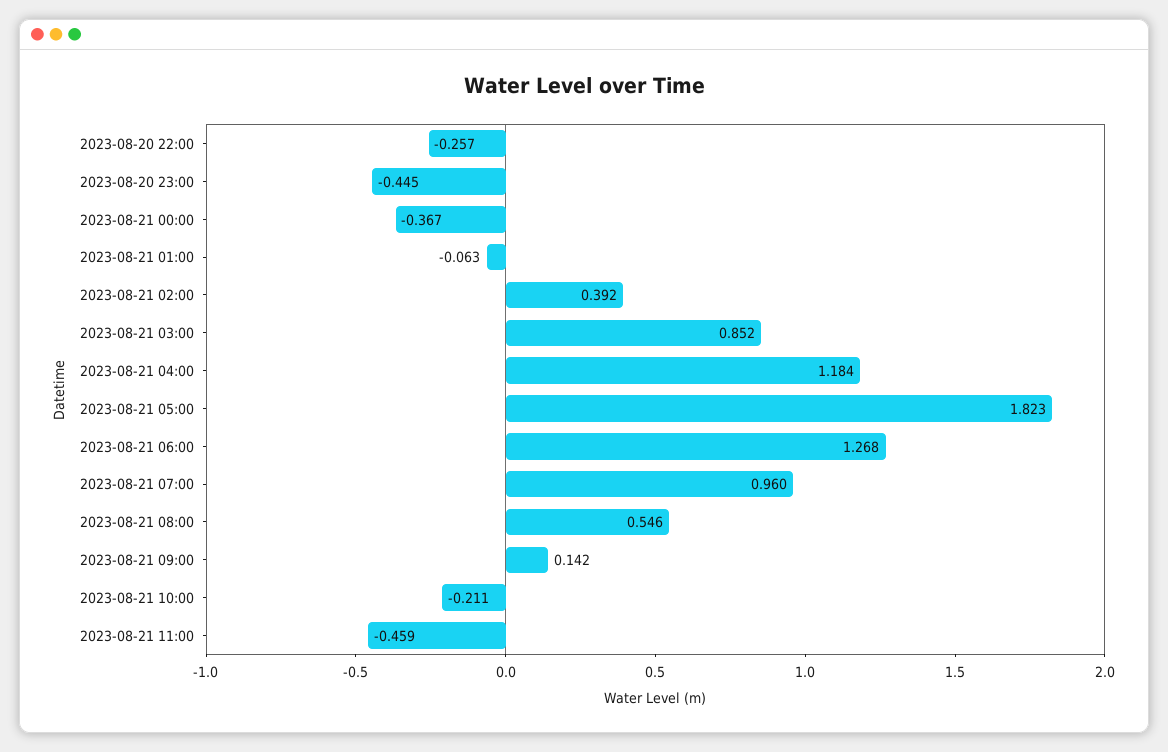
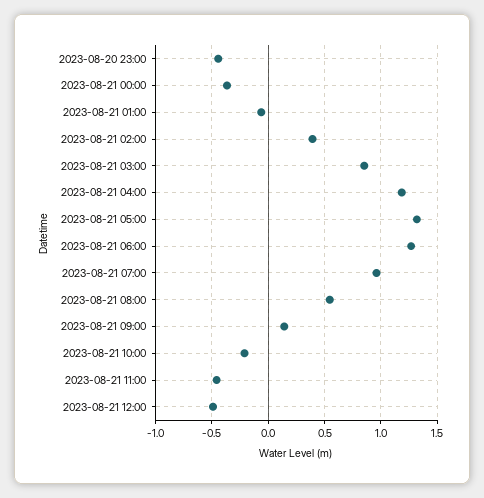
2023-08-20 22:00: -0.257 -> none
2023-08-21 05:00: 1.823 -> 1.3
2023-08-21 12:00: none -> -0.5

